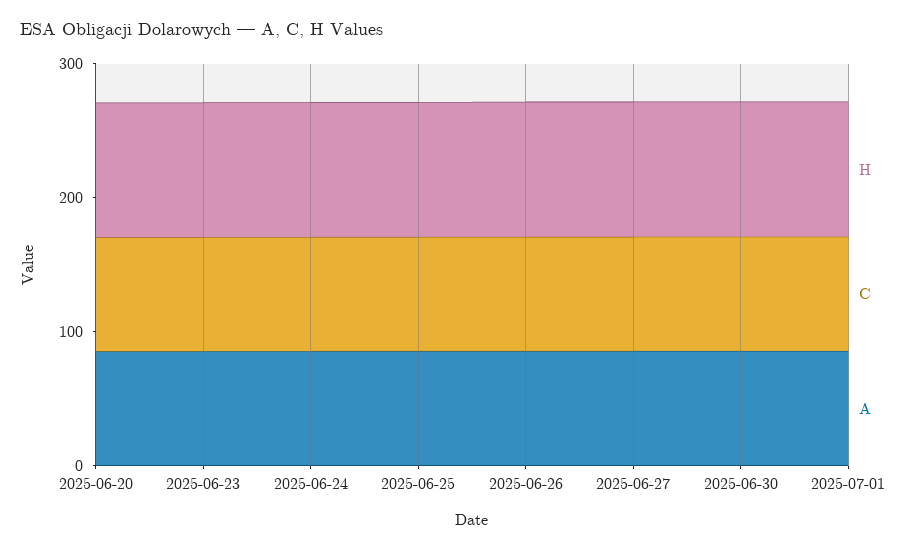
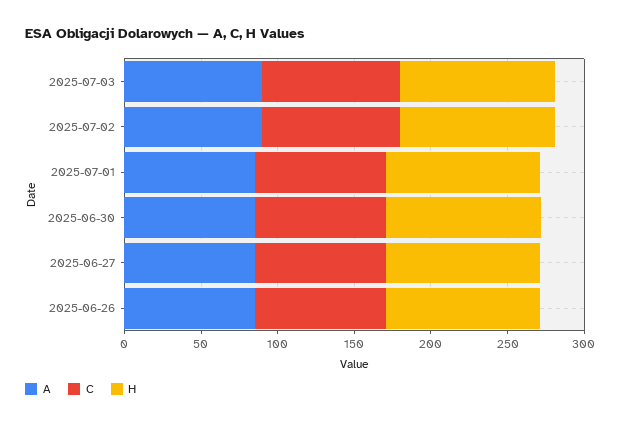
H, 2025-06-20: 100 -> none
C, 2025-06-20: 80 -> none
A, 2025-06-20: 80 -> none
H, 2025-06-23: 100 -> none
C, 2025-06-23: 80 -> none
A, 2025-06-23: 80 -> none
H, 2025-06-24: 100 -> none
C, 2025-06-24: 80 -> none
A, 2025-06-24: 80 -> none
H, 2025-06-25: 100 -> none
C, 2025-06-25: 80 -> none
A, 2025-06-25: 80 -> none
A, 2025-07-03: none -> 90
C, 2025-07-03: none -> 90
H, 2025-07-03: none -> 100
A, 2025-07-02: none -> 90
C, 2025-07-02: none -> 90
H, 2025-07-02: none -> 100

